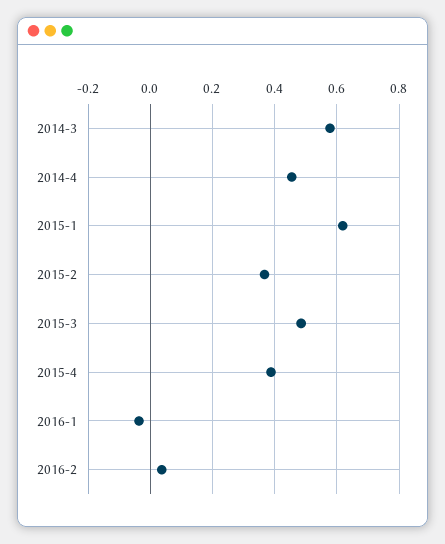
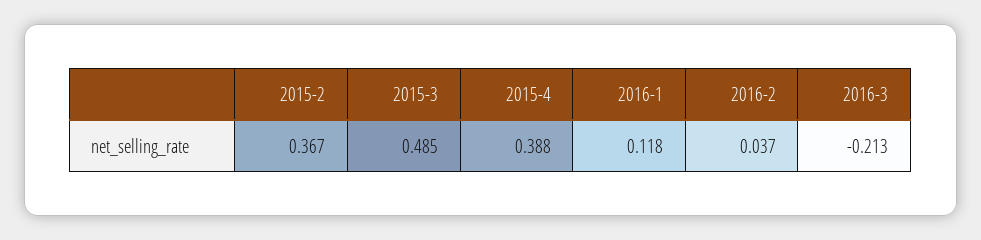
2014-3: 0.58 -> none
2014-4: 0.46 -> none
2015-1: 0.62 -> none
2016-1: -0.04 -> 0.118
2016-3: none -> -0.213

